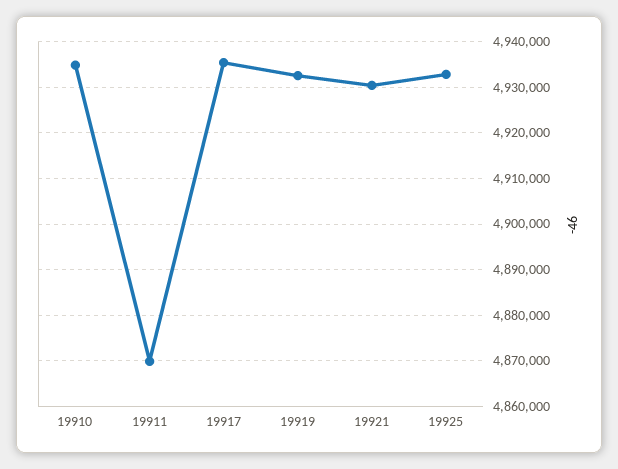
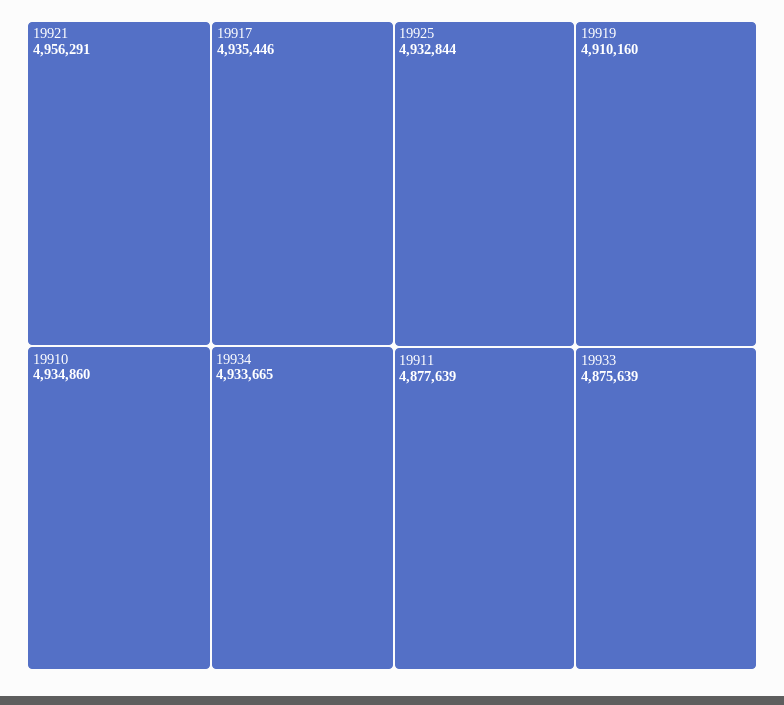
19911: 4870000 -> 4877639
19919: 4932000 -> 4910160
19921: 4930000 -> 4956291
19934: none -> 4933665
19933: none -> 4875639

